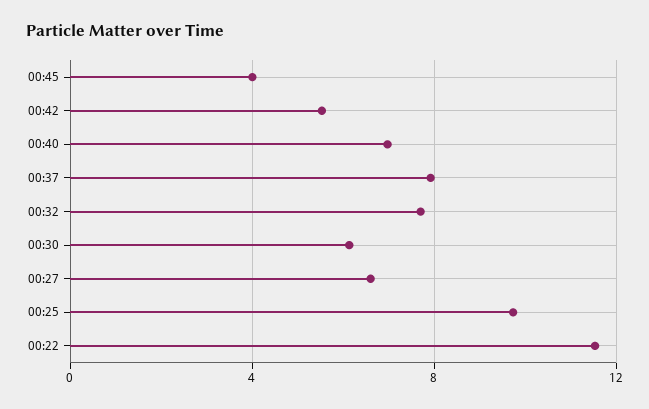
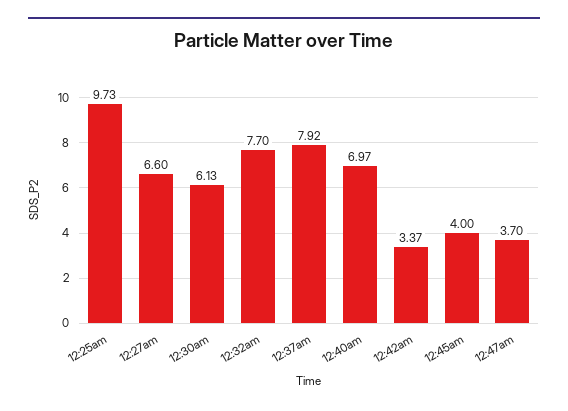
00:42: 5.5 -> 3.37
00:22: 11.5 -> none
12:47am: none -> 3.7

